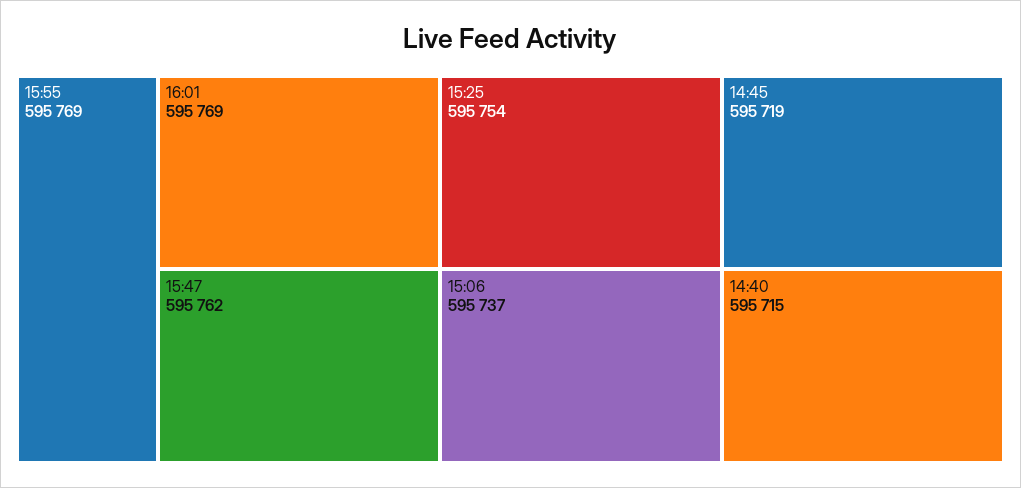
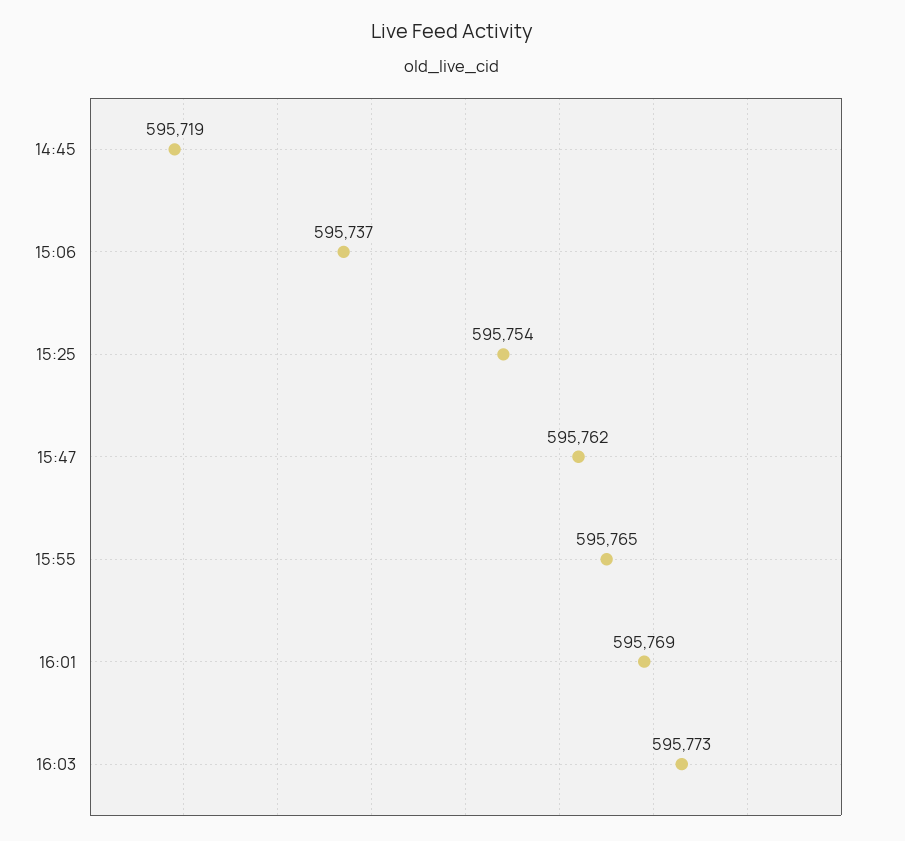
15:55: 595769 -> 595765
14:40: 595715 -> none
16:03: none -> 595773

